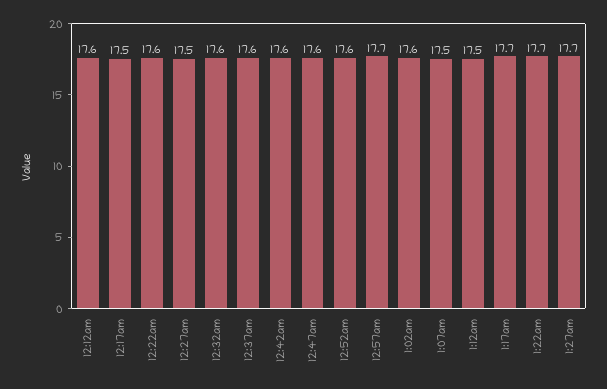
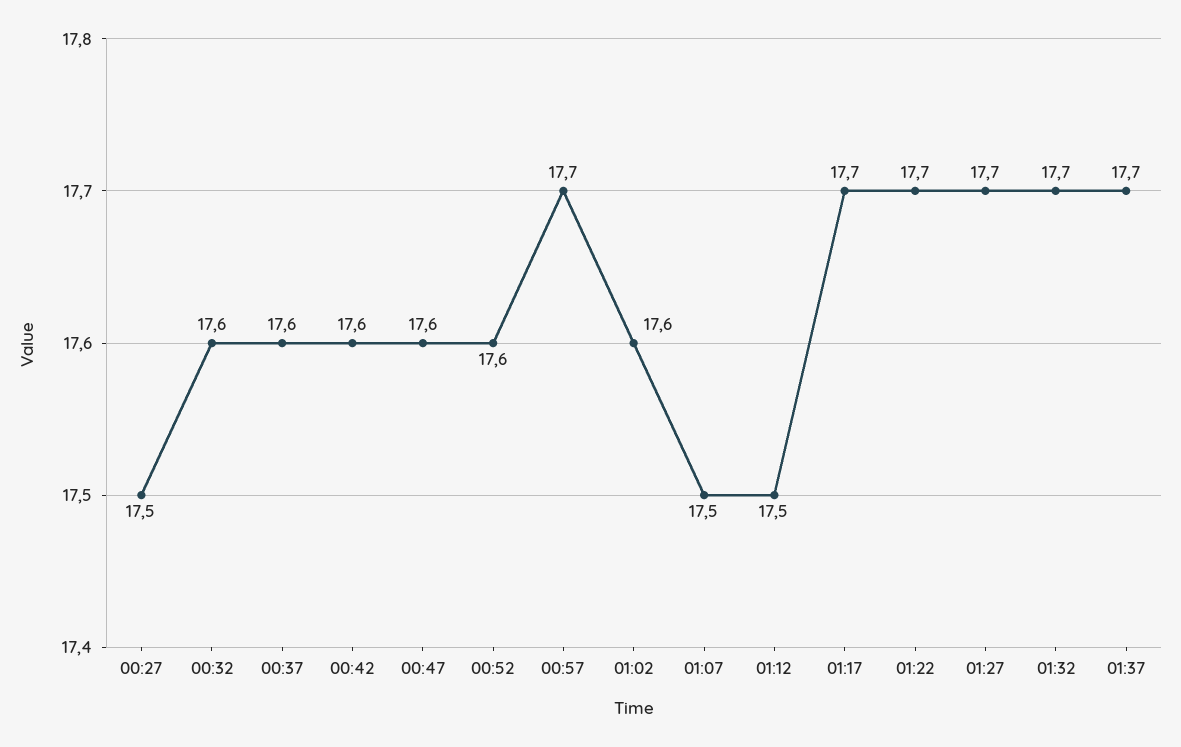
12:12am: 17.6 -> none
12:17am: 17.5 -> none
12:22am: 17.6 -> none
01:32: none -> 17.7
01:37: none -> 17.7

